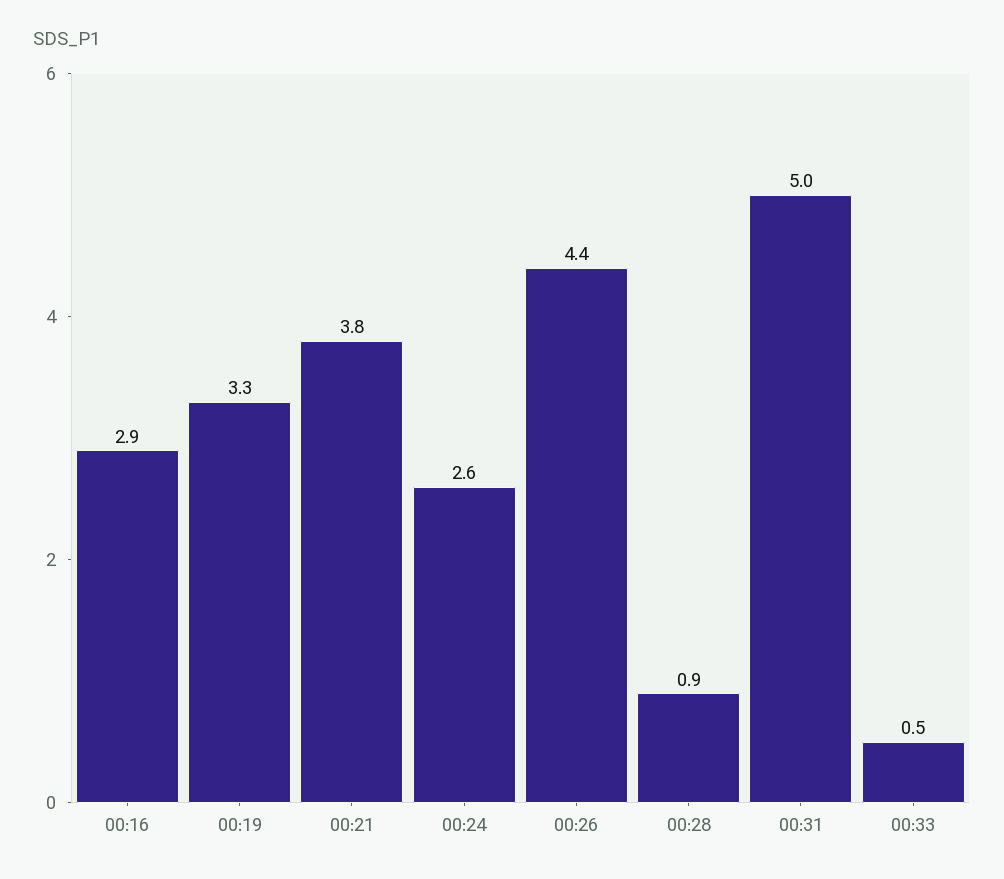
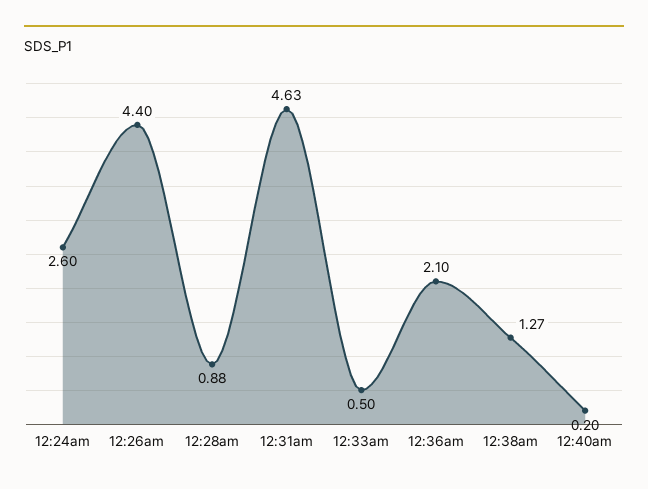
00:16: 2.9 -> none
00:19: 3.3 -> none
00:21: 3.8 -> none
00:31: 5 -> 4.63
12:36am: none -> 2.1
12:38am: none -> 1.27
12:40am: none -> 0.2

